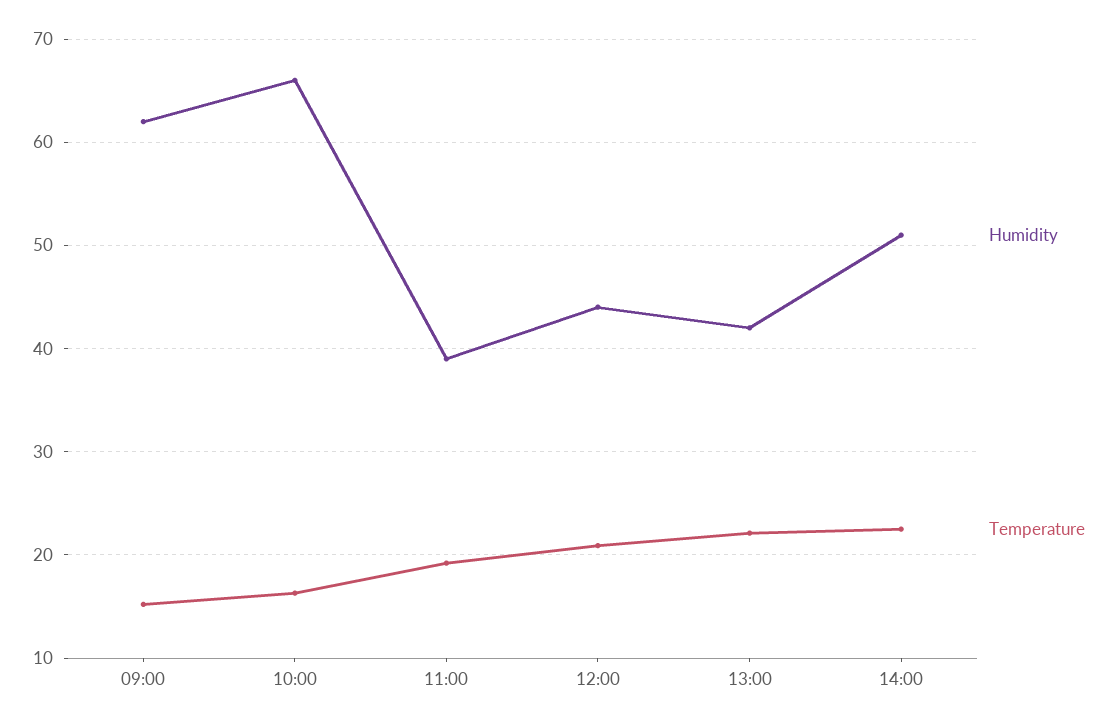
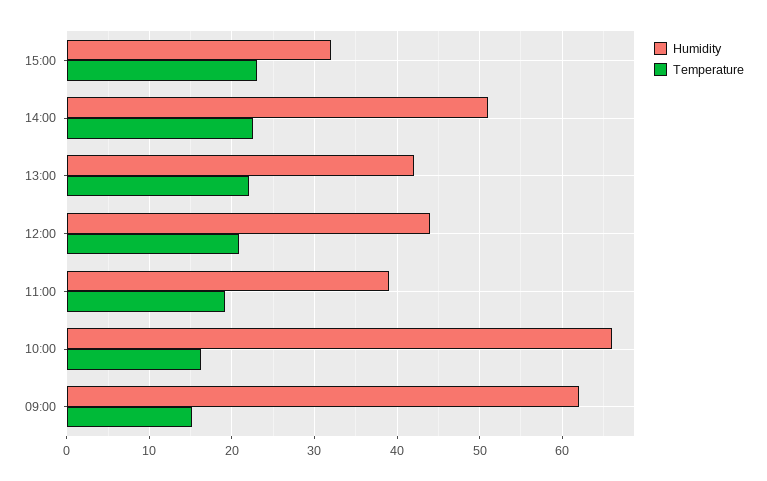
Humidity, 15:00: none -> 32
Temperature, 15:00: none -> 23

